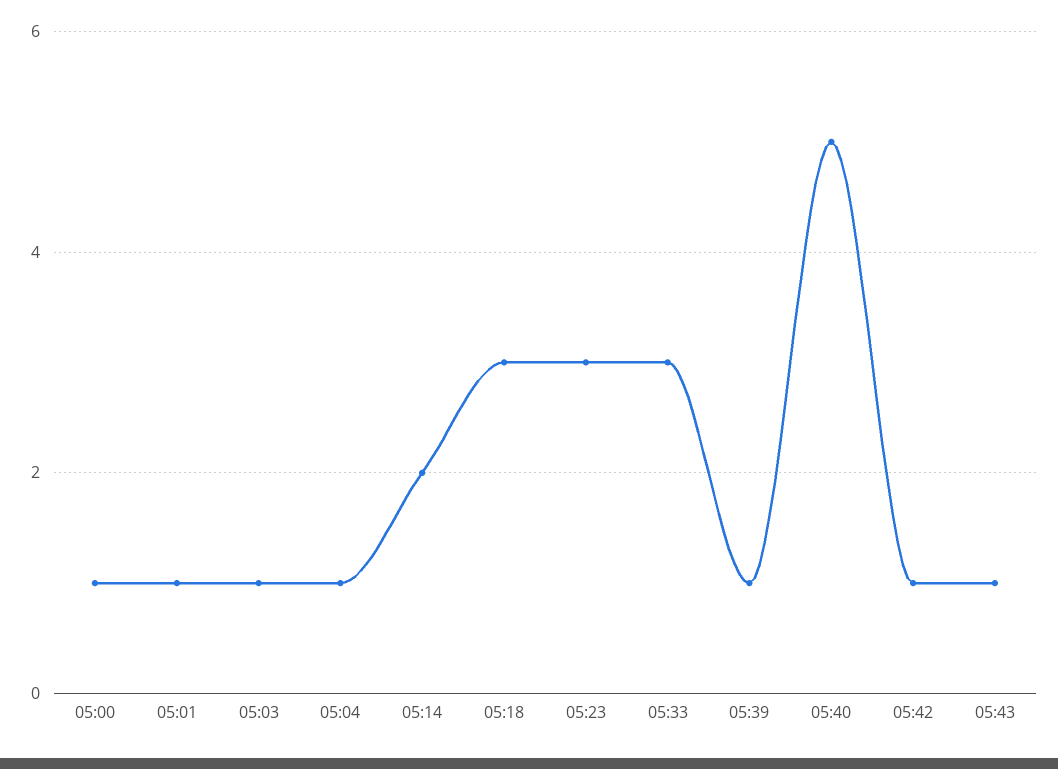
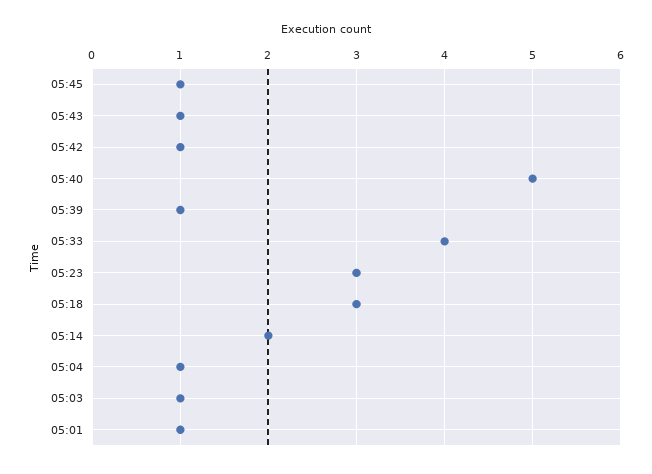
05:00: 1 -> none
05:33: 3 -> 4
05:45: none -> 1

